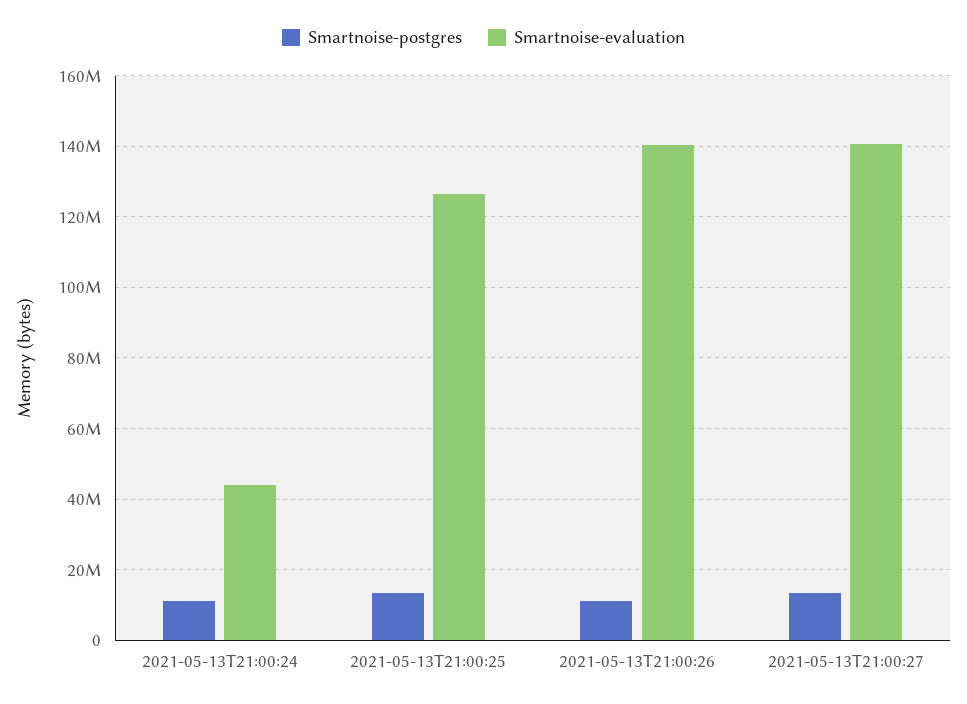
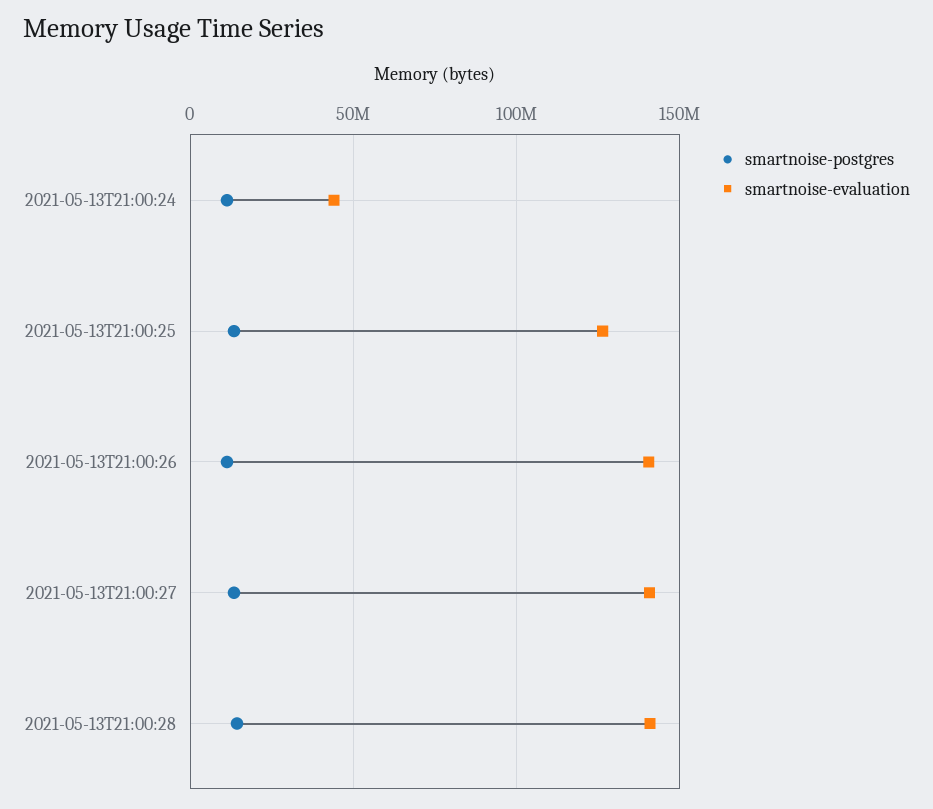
Smartnoise-postgres, 2021-05-13T21:00:28: none -> 15000000
Smartnoise-evaluation, 2021-05-13T21:00:28: none -> 140000000

